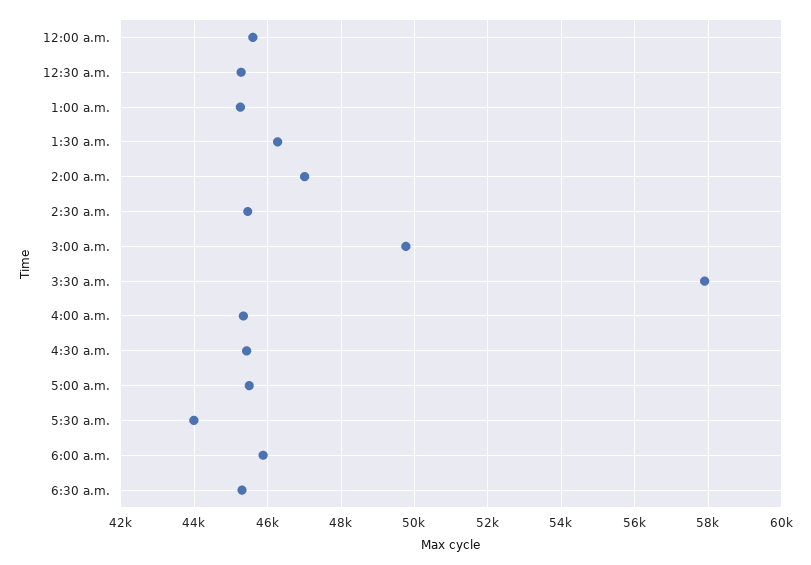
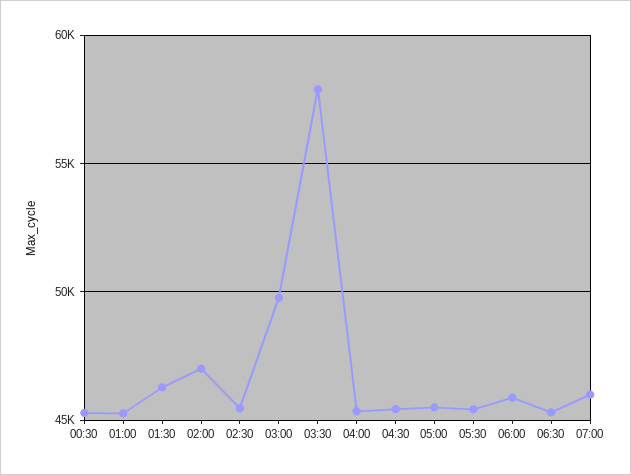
12:00 a.m.: 45600 -> none
5:30 a.m.: 44000 -> 45500
07:00: none -> 46000

